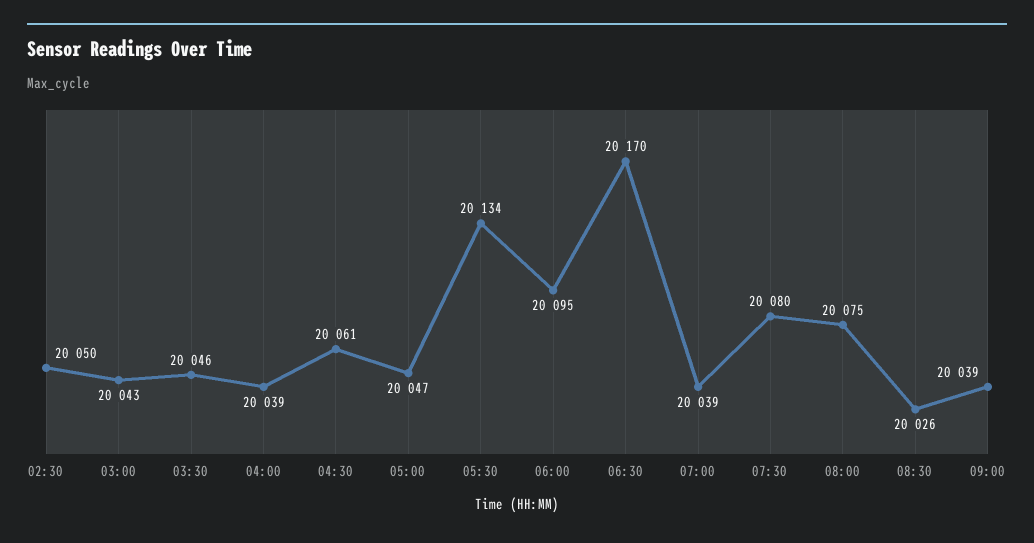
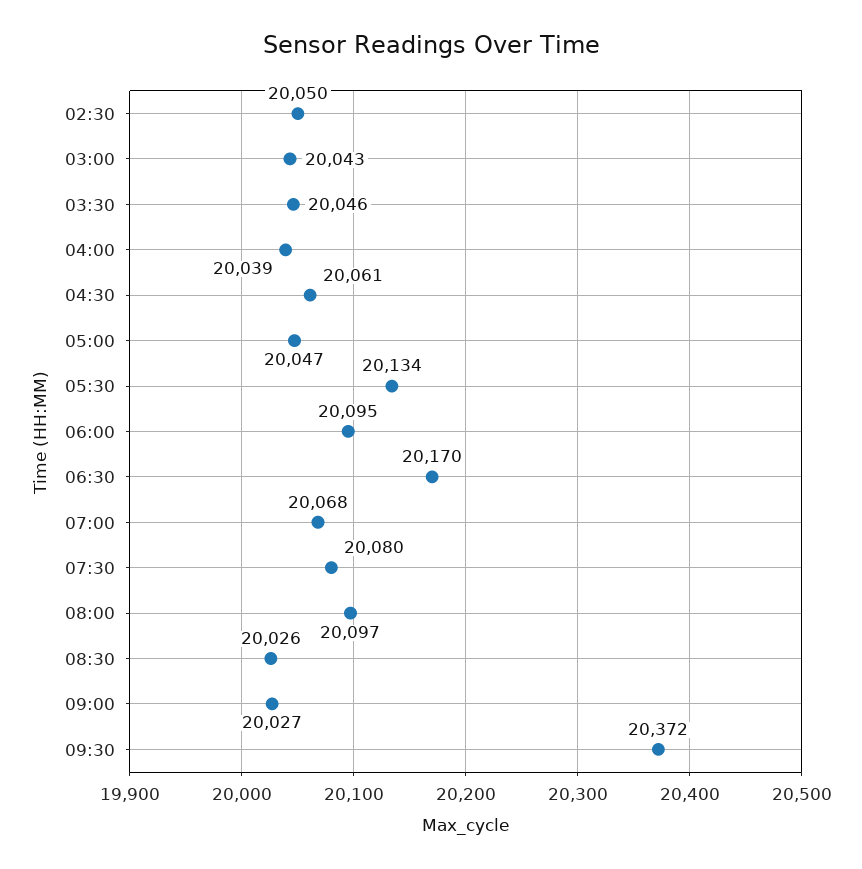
07:00: 20039 -> 20068
08:00: 20075 -> 20097
09:00: 20039 -> 20027
09:30: none -> 20372

